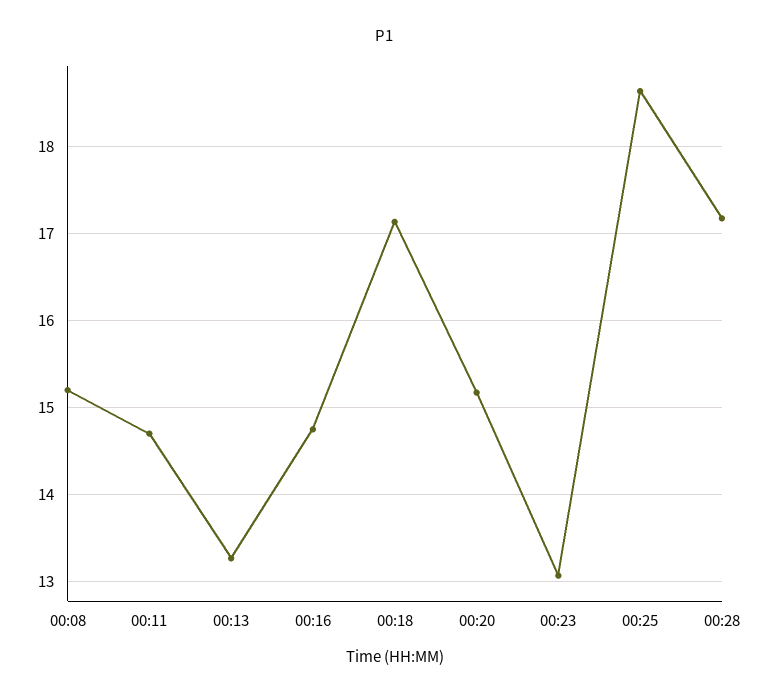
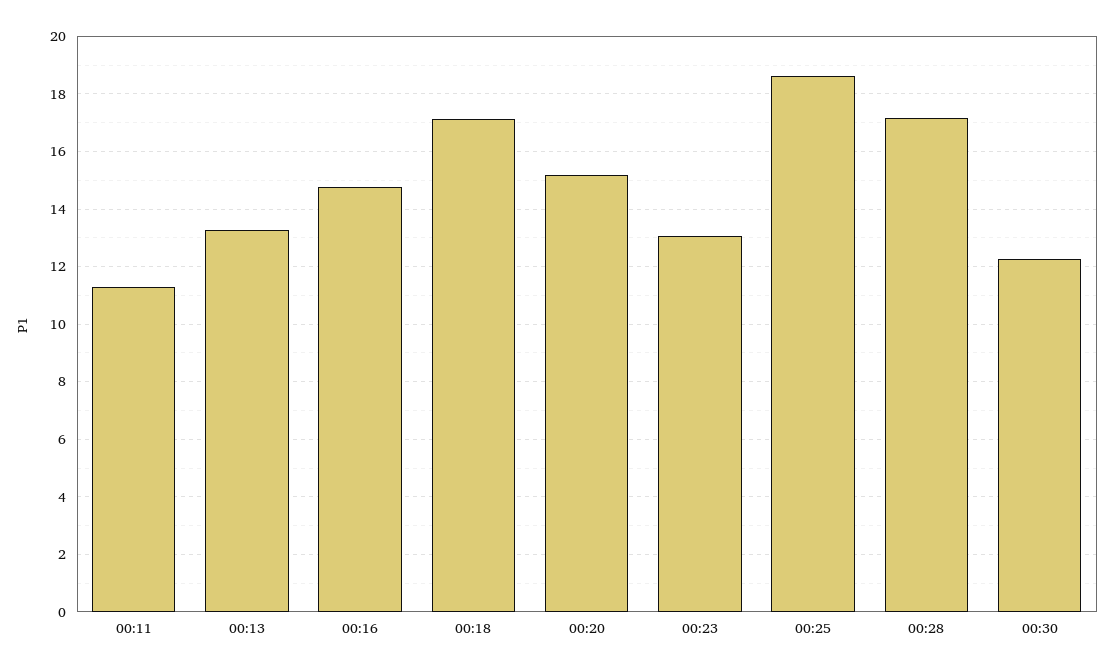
00:08: 15.2 -> none
00:11: 14.7 -> 11.25
00:30: none -> 12.25

